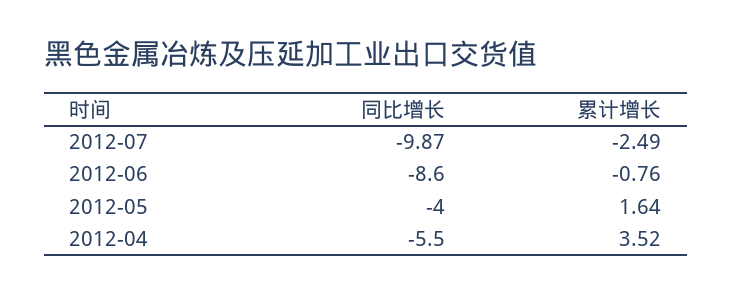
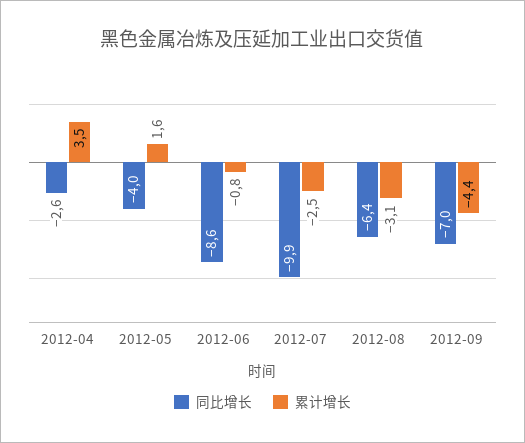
同比增长, 2012-04: -5.5 -> -2.6
同比增长, 2012-08: none -> -6.4
累计增长, 2012-08: none -> -3.1
同比增长, 2012-09: none -> -7
累计增长, 2012-09: none -> -4.4

